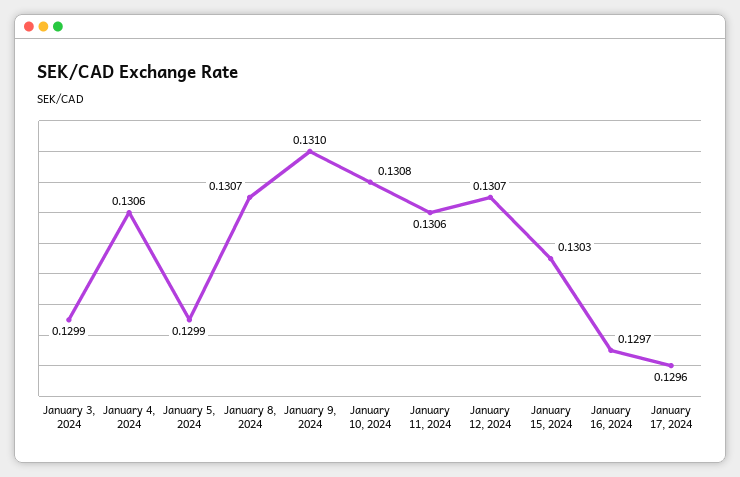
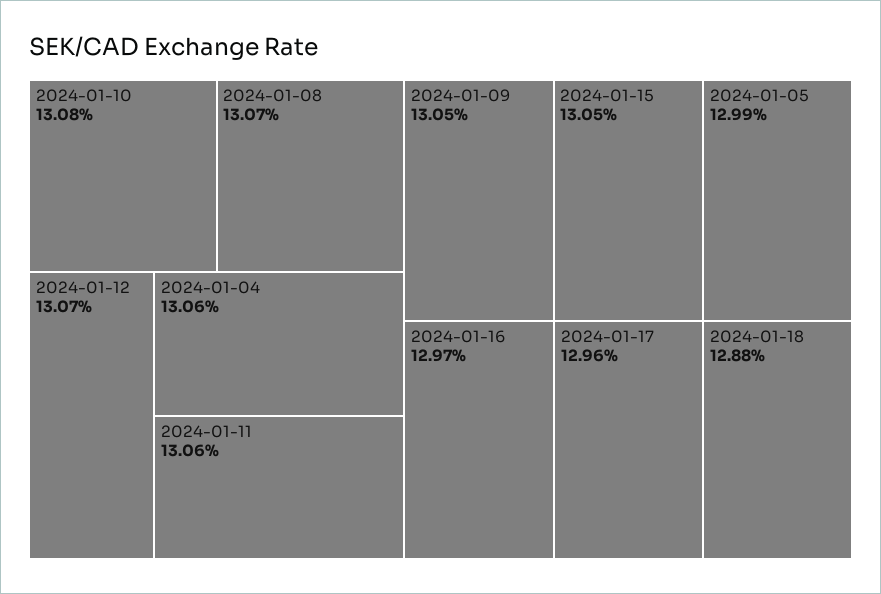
January 3, 2024: 0.1299 -> none
January 9, 2024: 0.131 -> 0.1305
January 15, 2024: 0.1303 -> 0.1305
2024-01-18: none -> 0.1288

